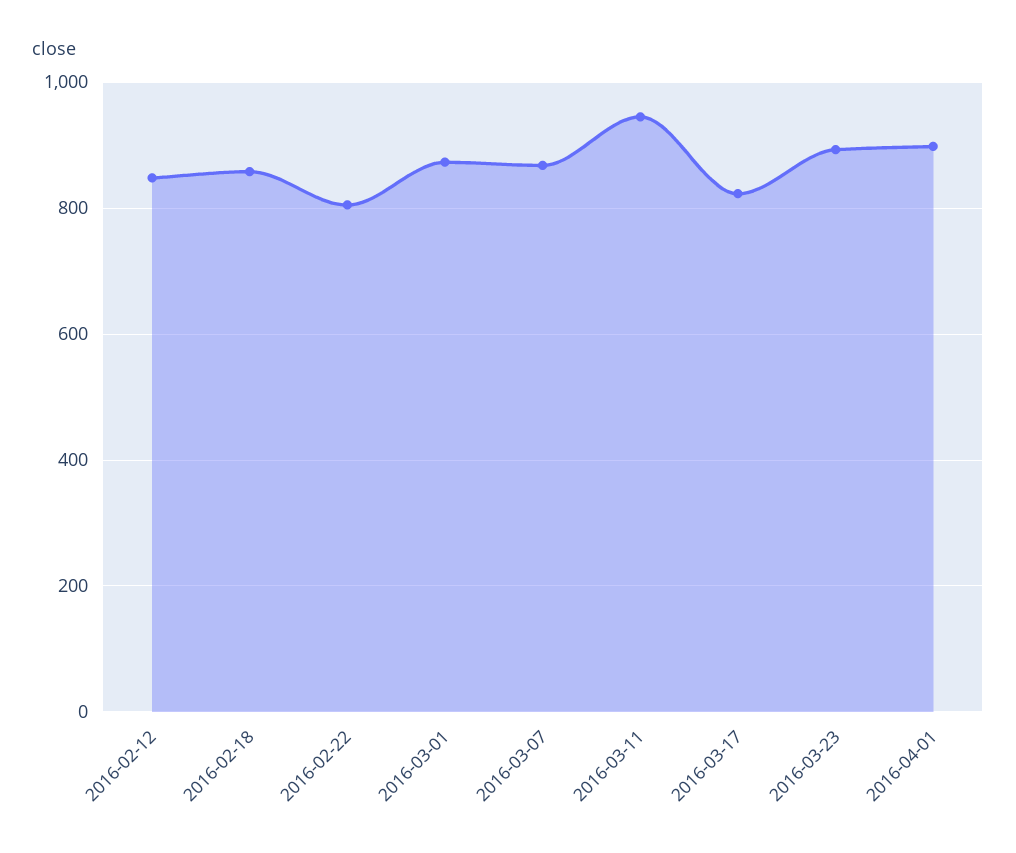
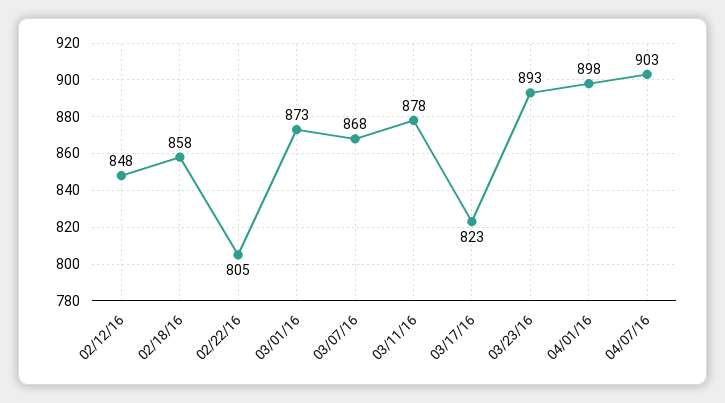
2016-03-11: 940 -> 878
04/07/16: none -> 903

